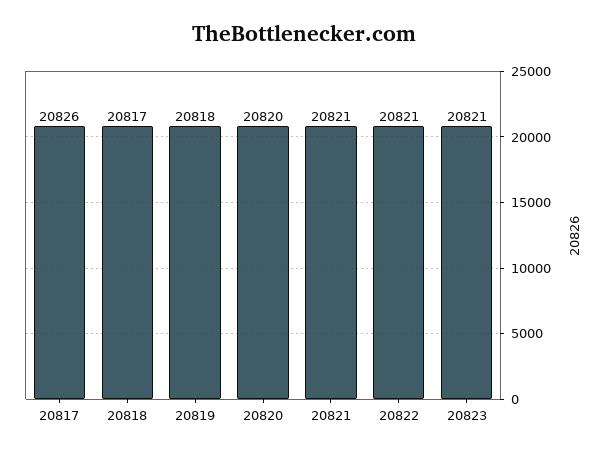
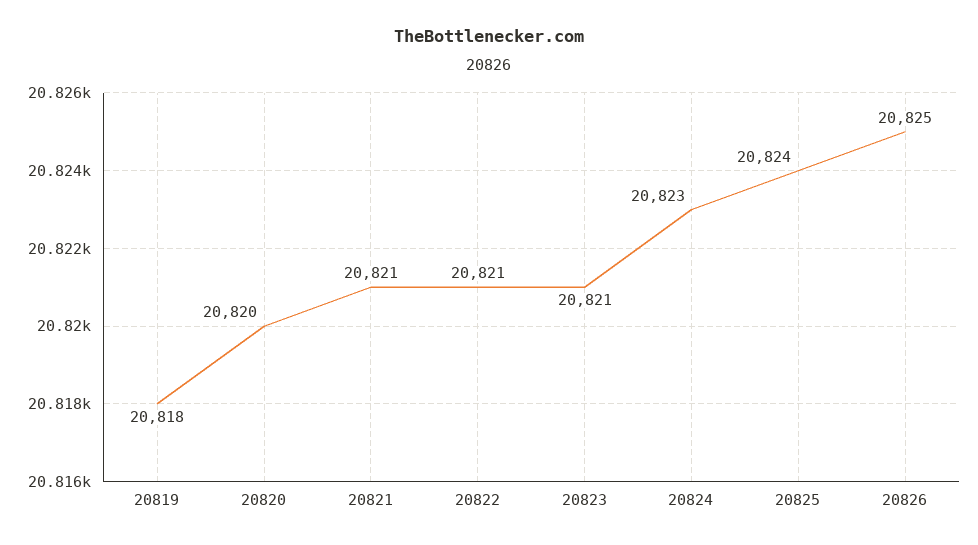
20817: 20826 -> none
20818: 20817 -> none
20824: none -> 20823
20825: none -> 20824
20826: none -> 20825

